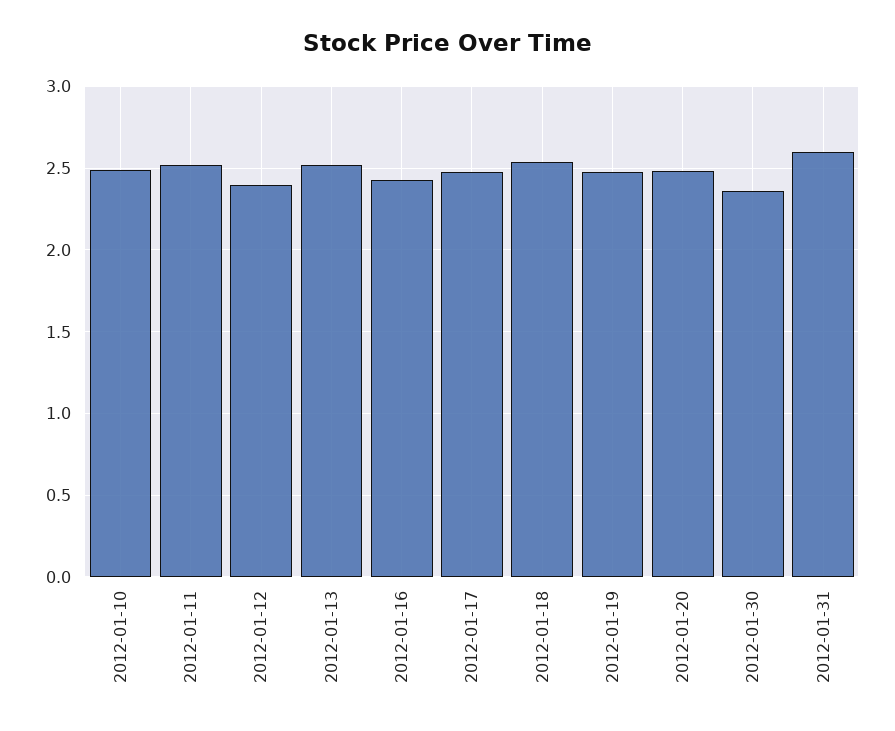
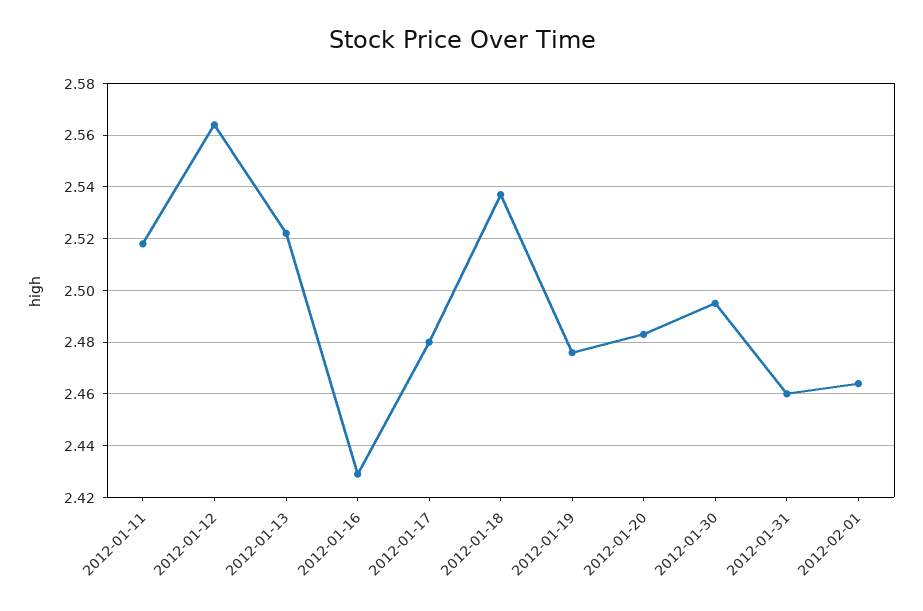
2012-01-10: 2.5 -> none
2012-01-12: 2.4 -> 2.565
2012-01-30: 2.35 -> 2.495
2012-01-31: 2.6 -> 2.46
2012-02-01: none -> 2.465

